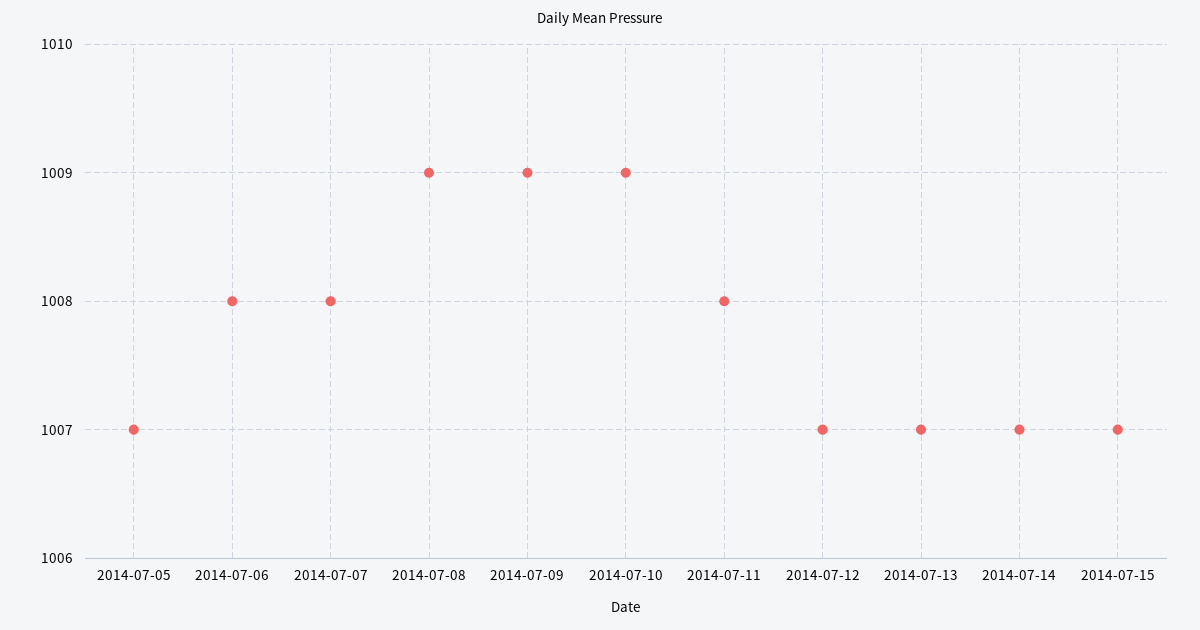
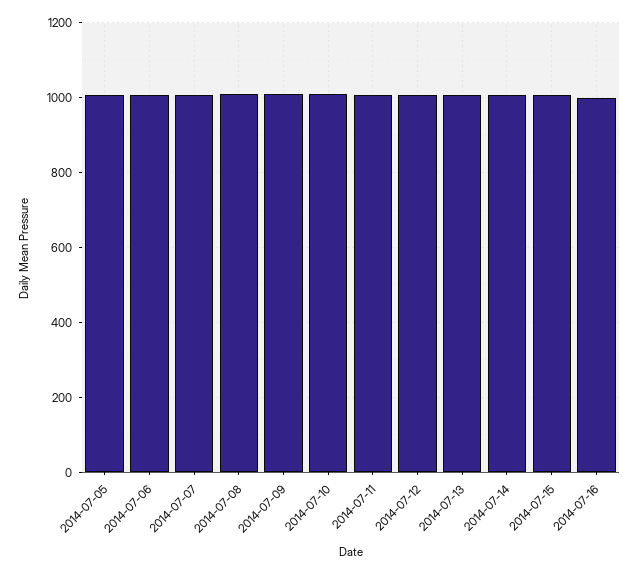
2014-07-16: none -> 1000

